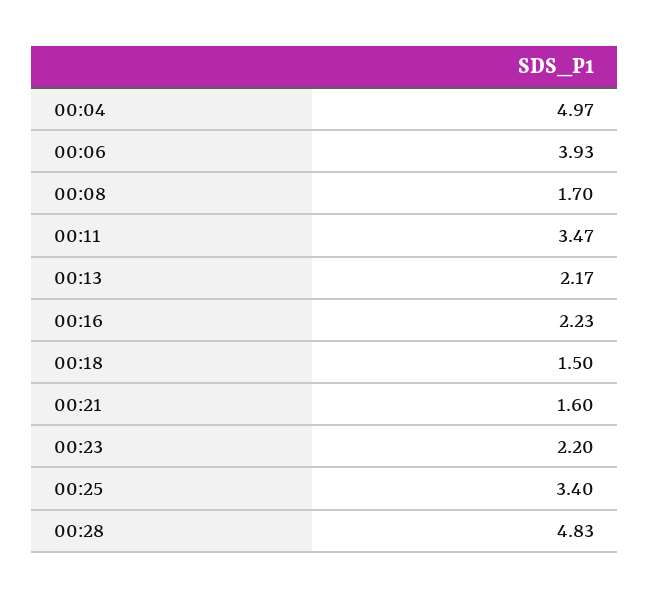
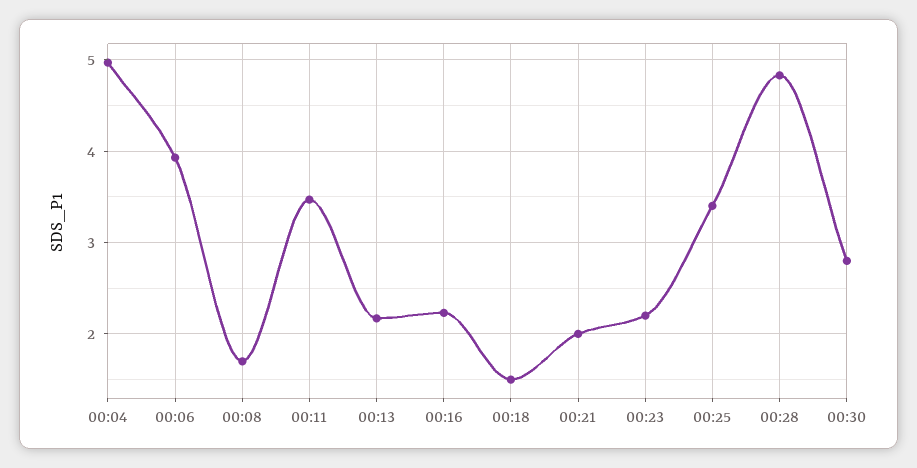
00:21: 1.6 -> 2
00:30: none -> 2.8

